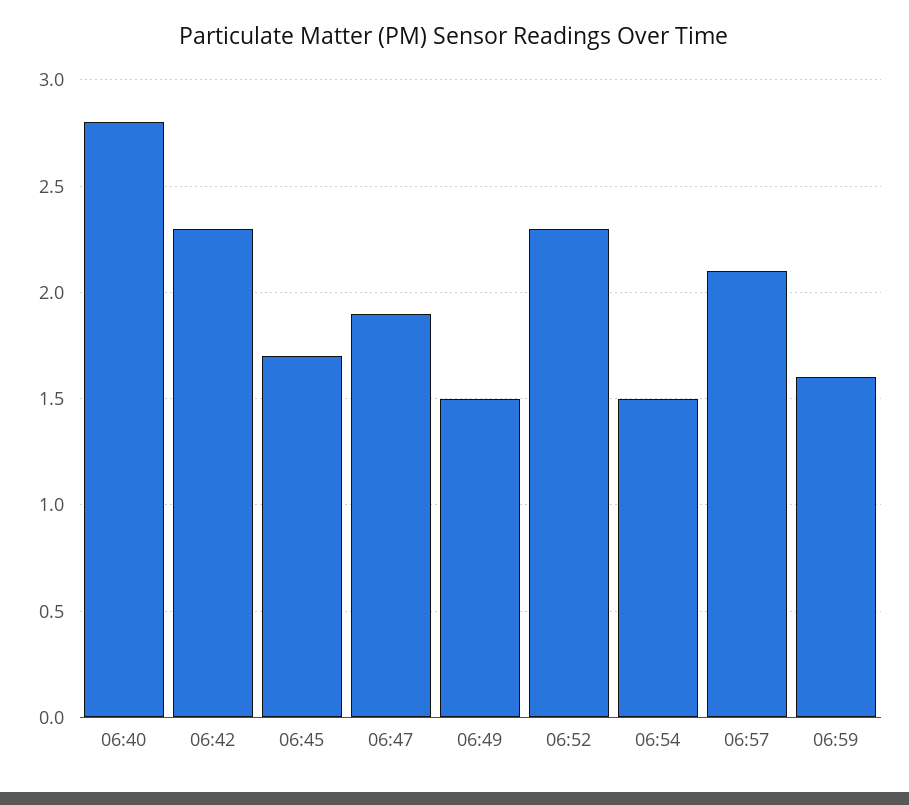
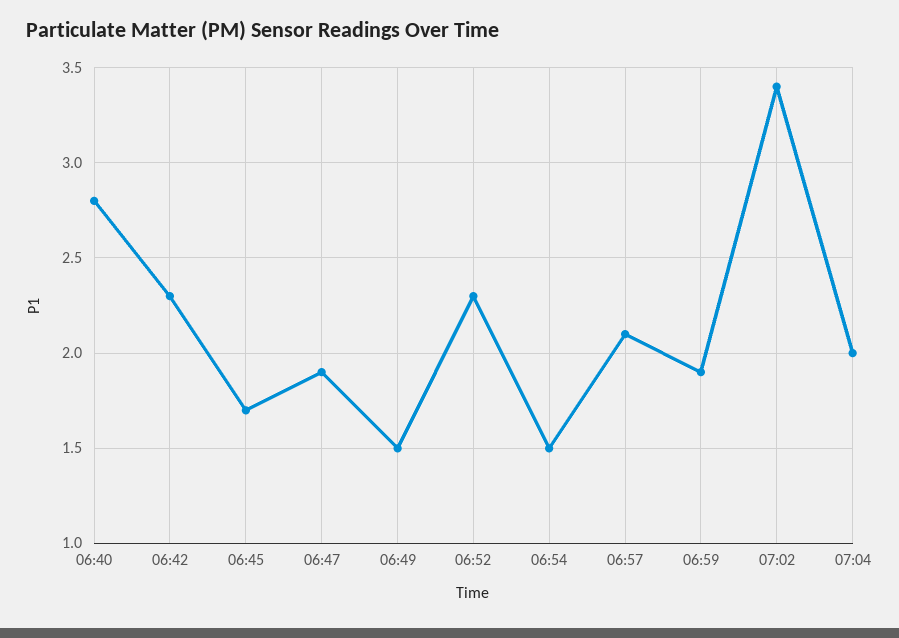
06:59: 1.6 -> 1.9
07:02: none -> 3.4
07:04: none -> 2

